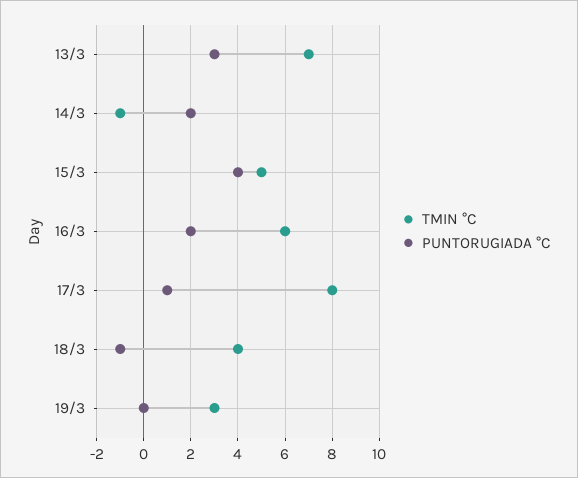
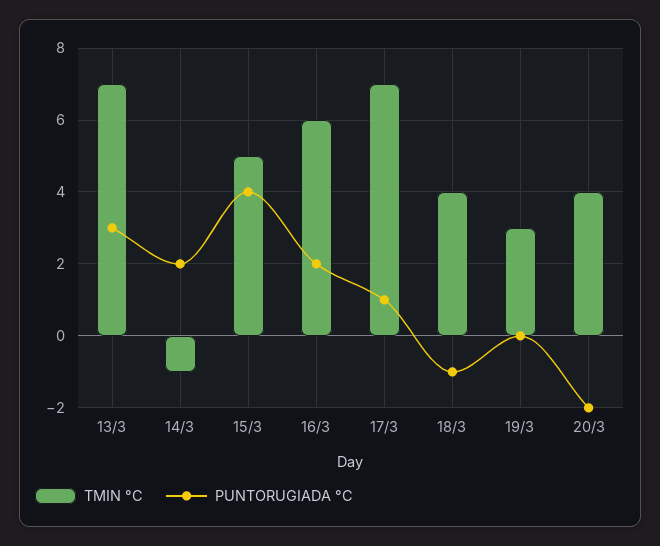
TMIN °C, 17/3: 8 -> 7
TMIN °C, 20/3: none -> 4
PUNTORUGIADA °C, 20/3: none -> -2

